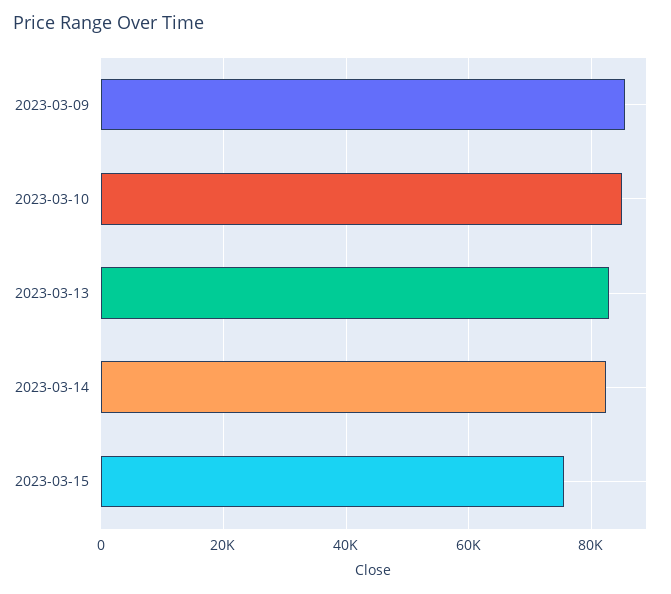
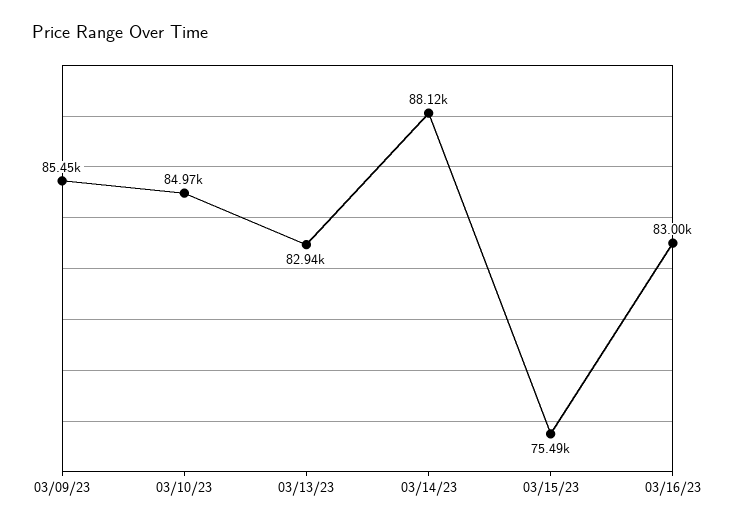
2023-03-14: 82000 -> 88120
03/16/23: none -> 83000

